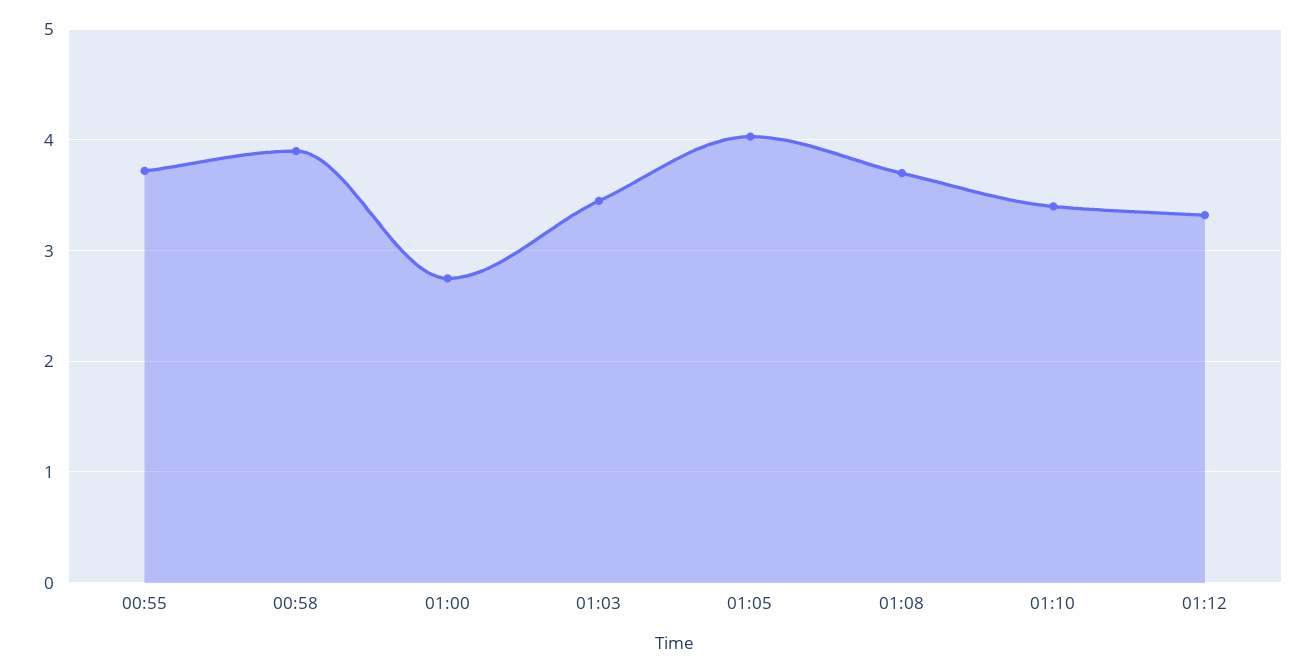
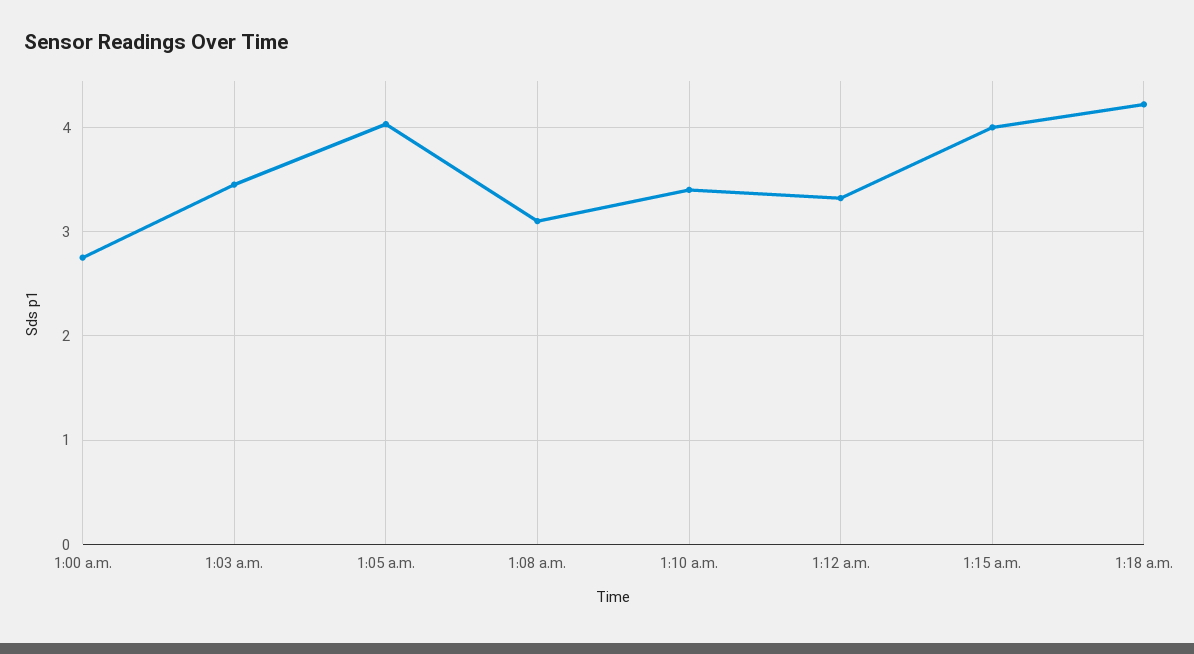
00:55: 3.7 -> none
00:58: 3.9 -> none
01:08: 3.7 -> 3.1
1:15 a.m.: none -> 4
1:18 a.m.: none -> 4.2

